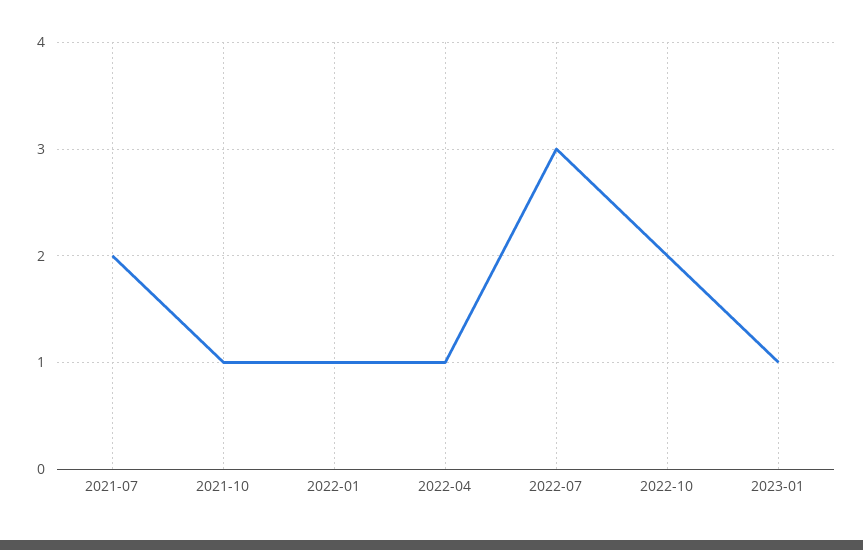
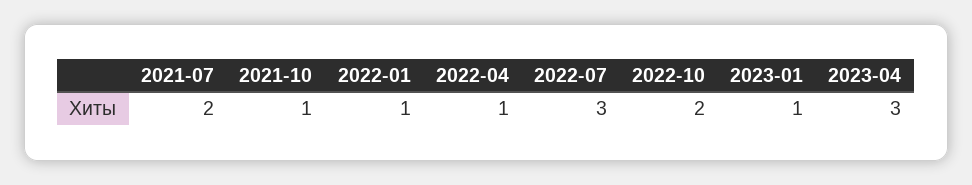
2023-04: none -> 3

